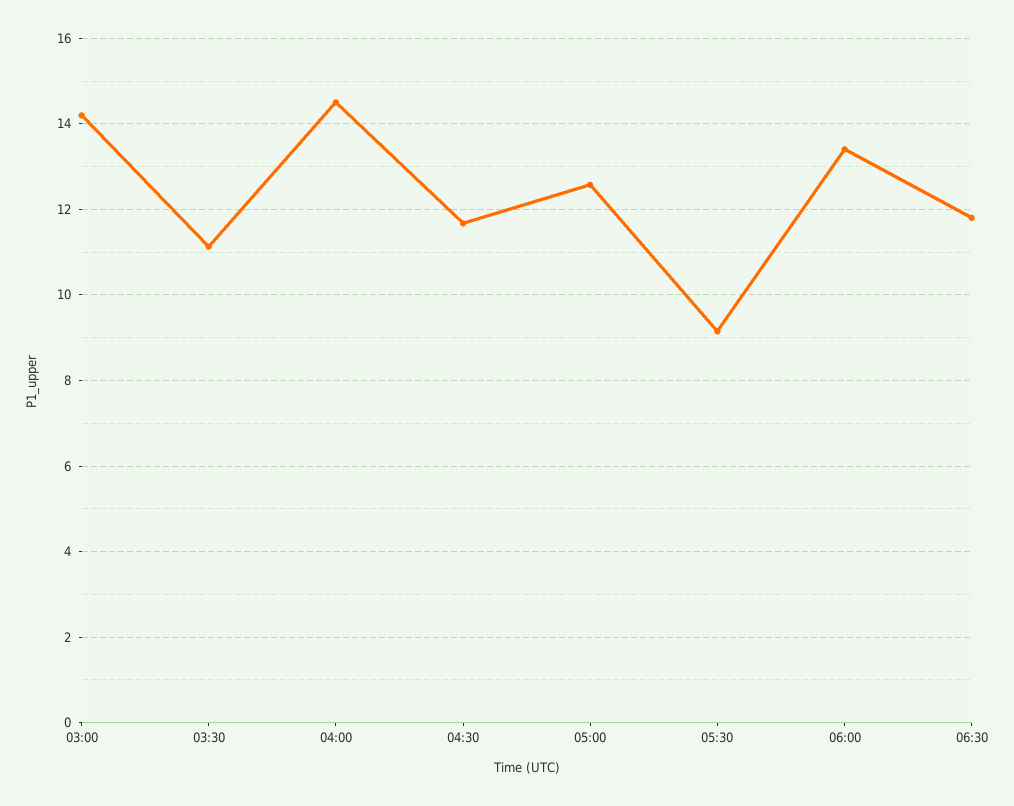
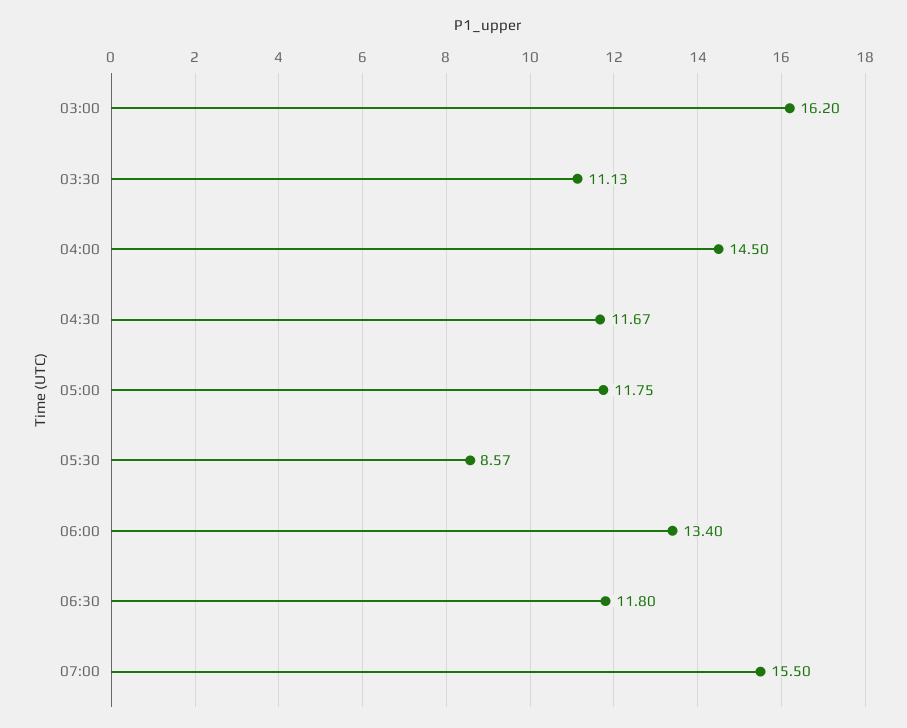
03:00: 14.2 -> 16.2
05:00: 12.6 -> 11.75
05:30: 9.2 -> 8.57
07:00: none -> 15.5

